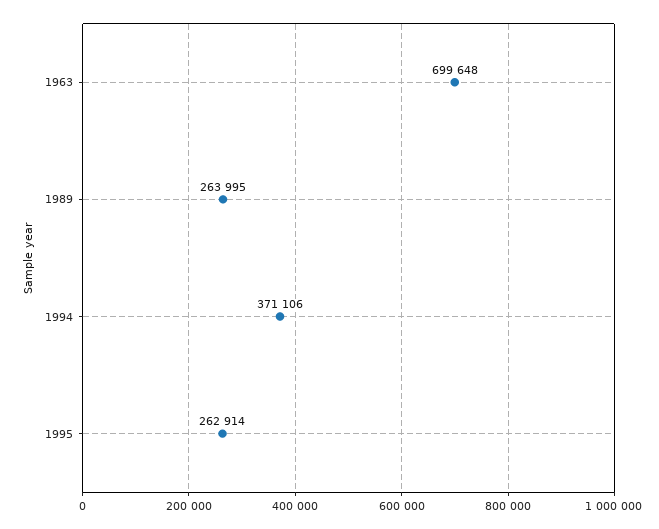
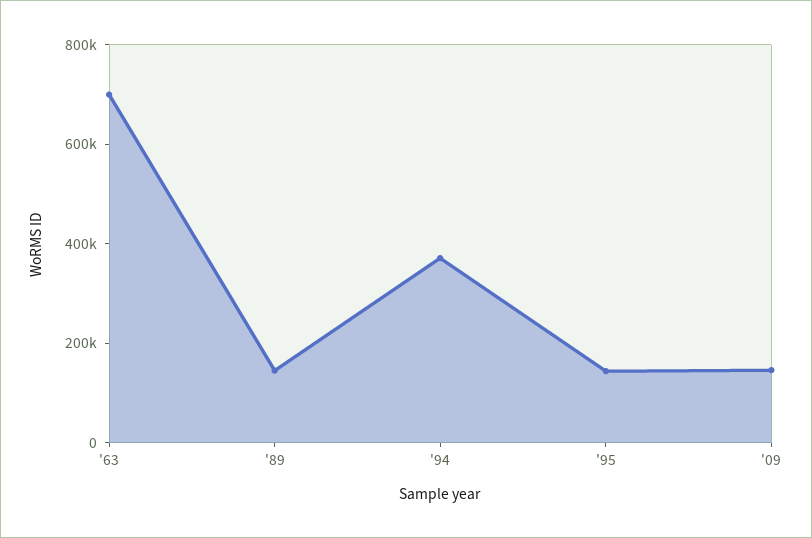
1989: 263995 -> 150000
1995: 262914 -> 150000
'09: none -> 150000

